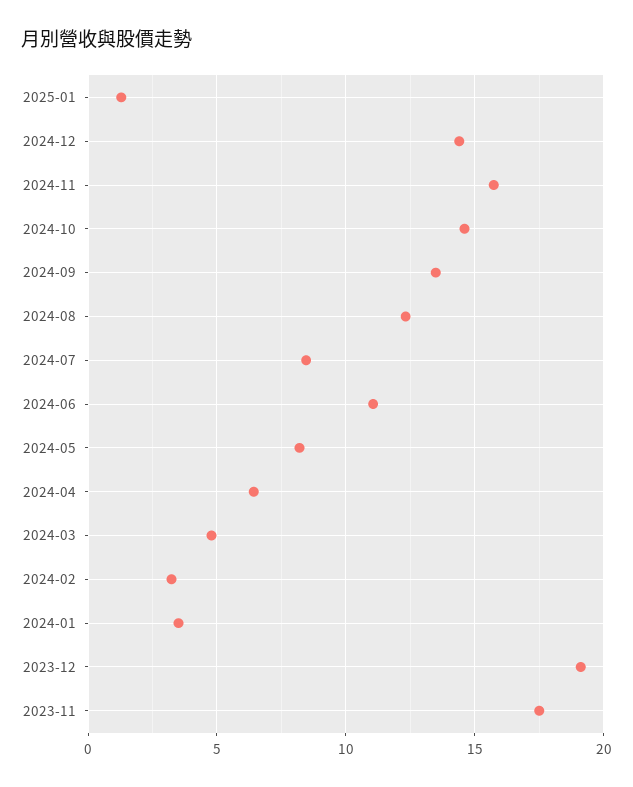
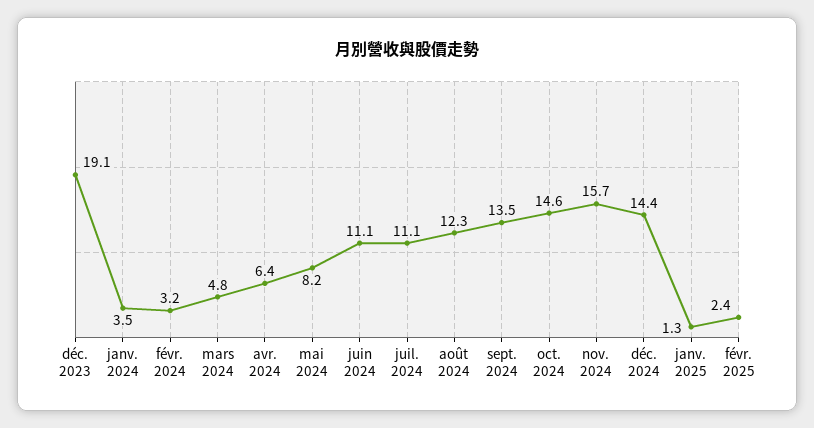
2024-07: 8.5 -> 11.1
2023-11: 17.5 -> none
févr. 2025: none -> 2.4

